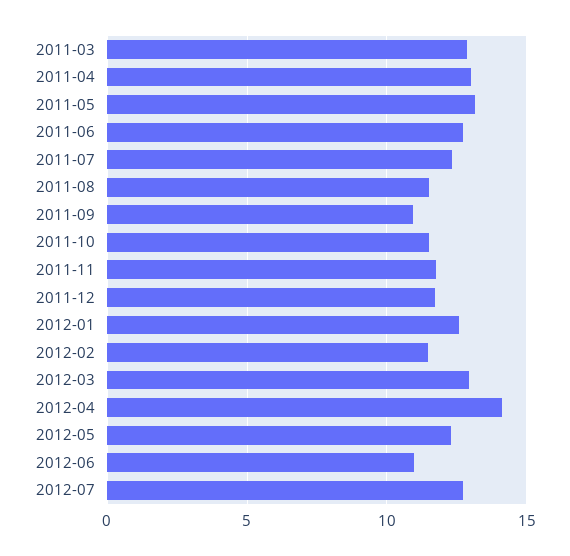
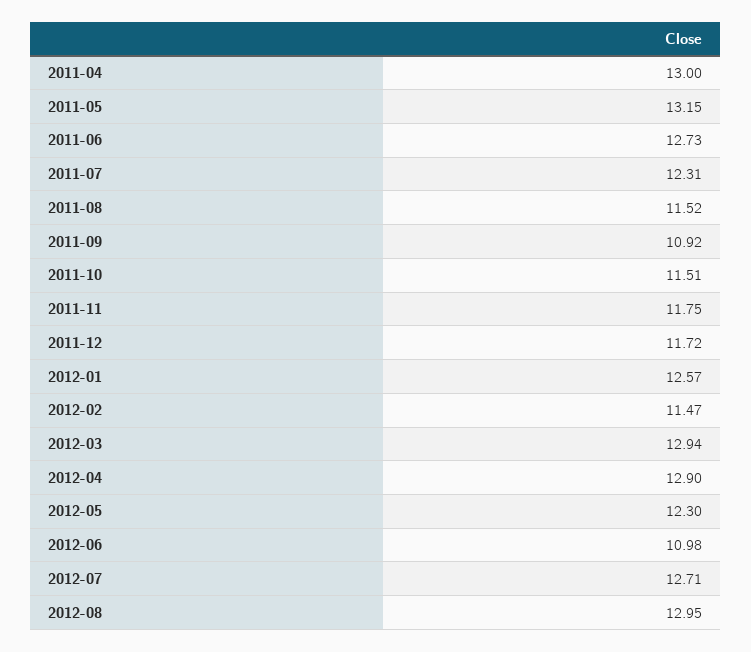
2011-03: 13 -> none
2012-04: 14 -> 12.9
2012-08: none -> 12.95

